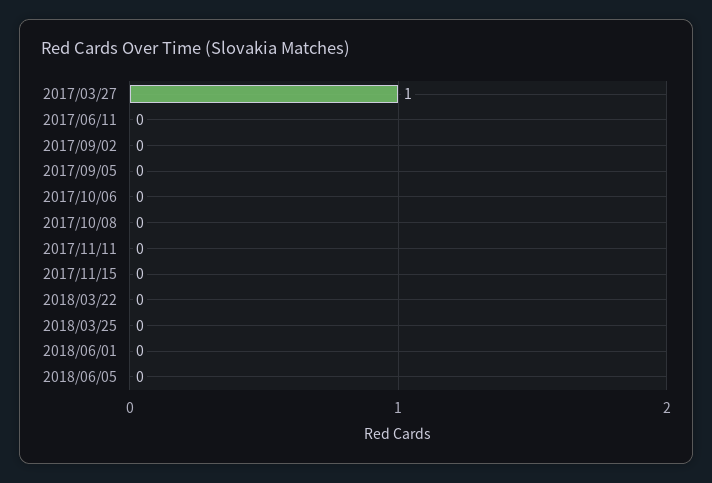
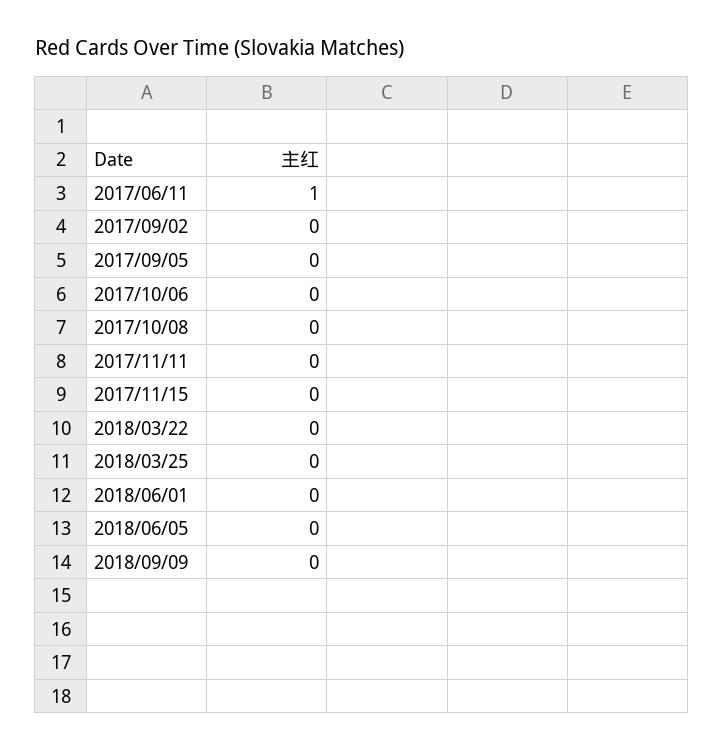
2017/03/27: 1 -> none
2017/06/11: 0 -> 1
2018/09/09: none -> 0

